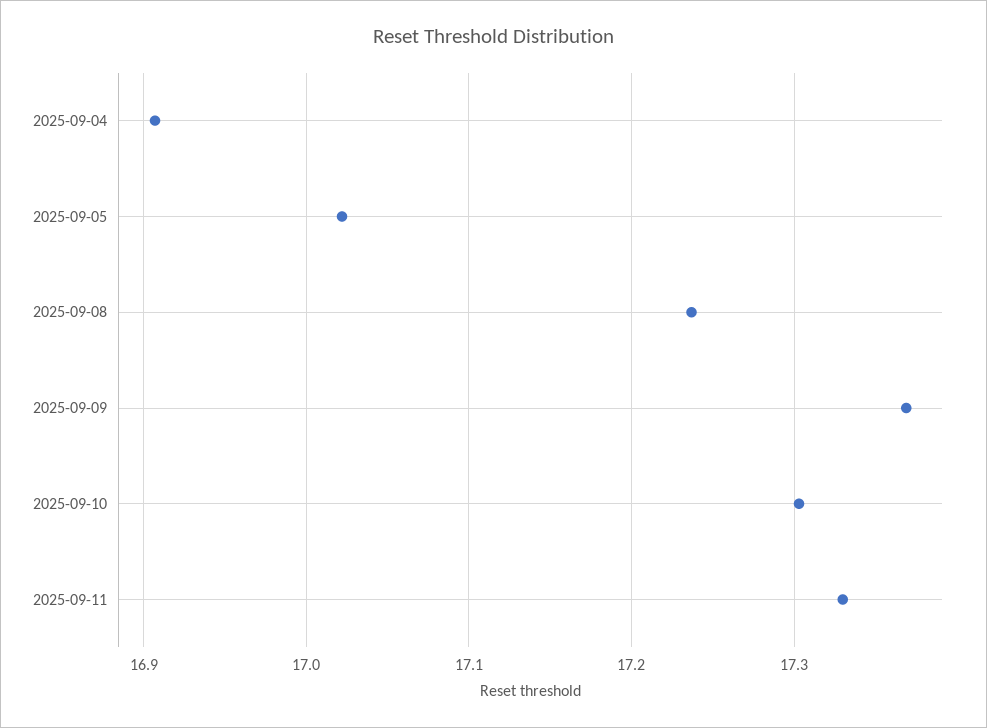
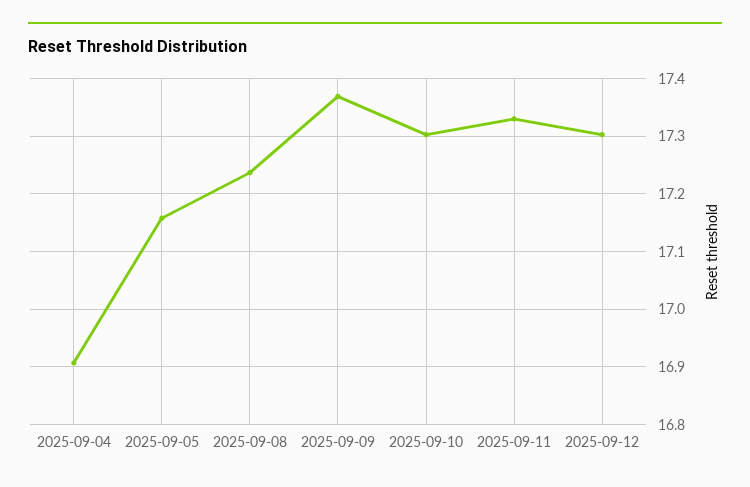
2025-09-05: 17.02 -> 17.16
2025-09-12: none -> 17.3

